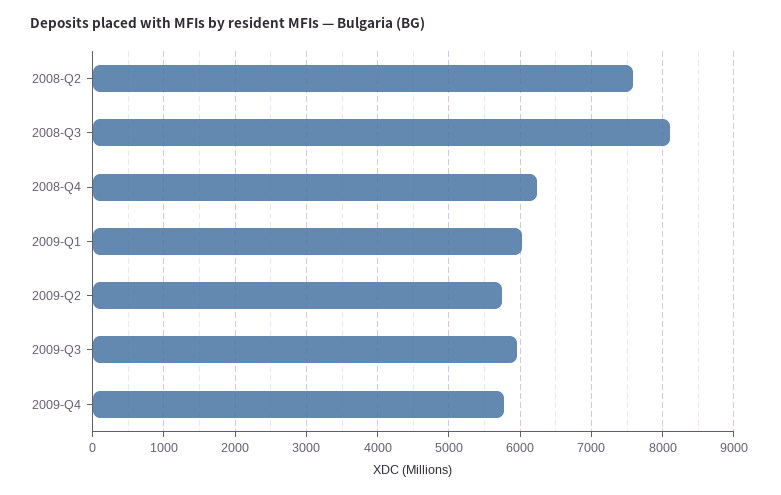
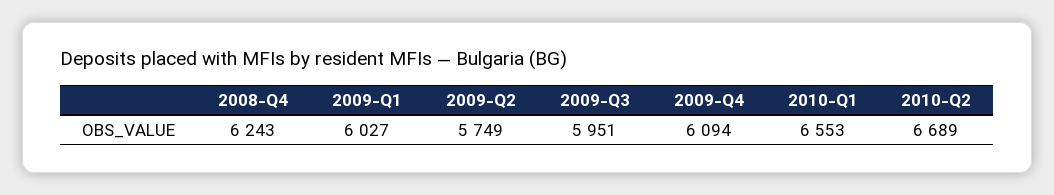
2008-Q2: 7600 -> none
2008-Q3: 8100 -> none
2009-Q4: 5800 -> 6094
2010-Q1: none -> 6553
2010-Q2: none -> 6689

